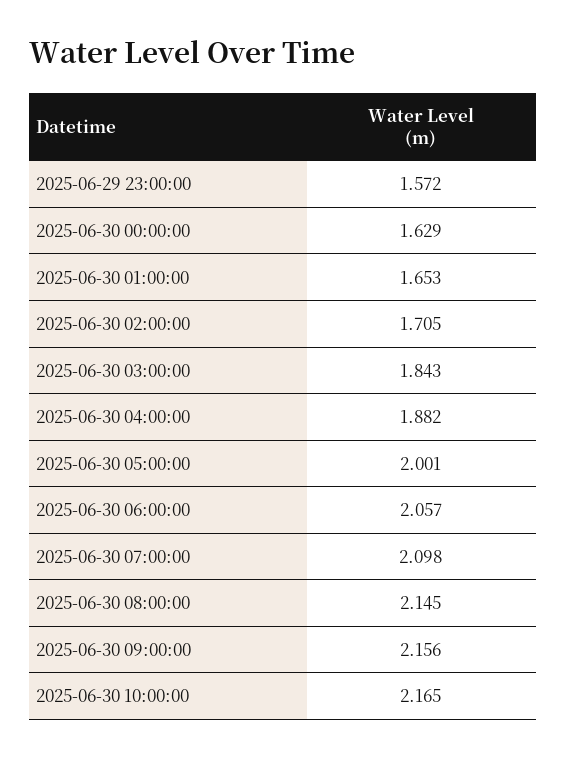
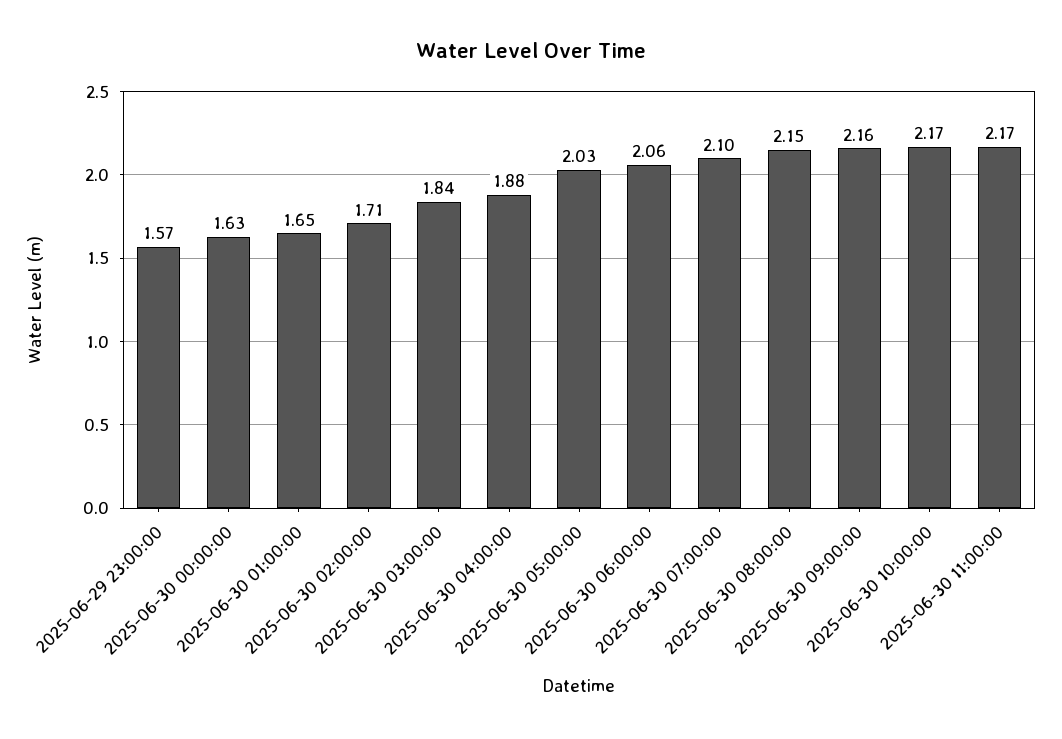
2025-06-30 05:00:00: 2.001 -> 2.03
2025-06-30 11:00:00: none -> 2.17

